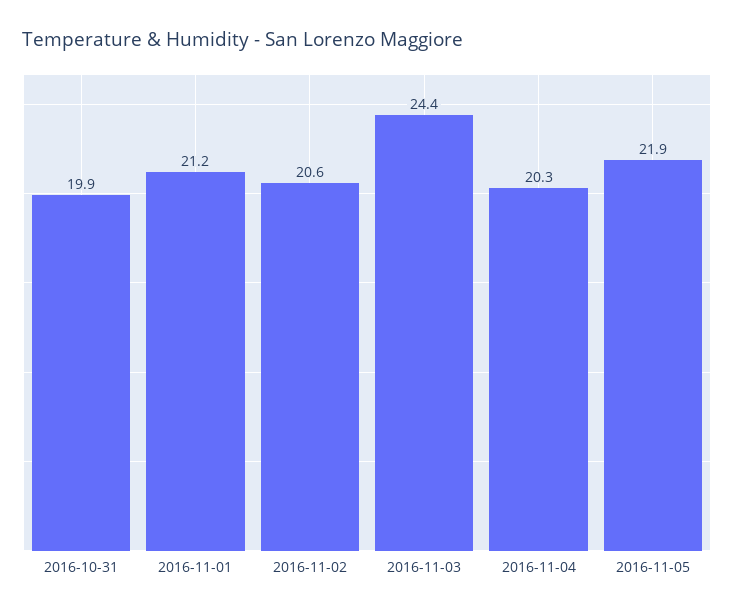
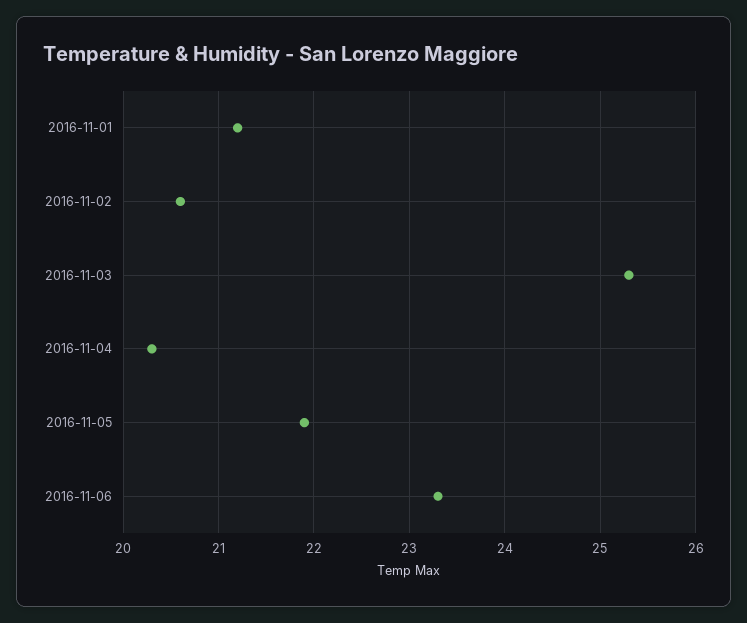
2016-10-31: 19.9 -> none
2016-11-03: 24.4 -> 25.3
2016-11-06: none -> 23.3

